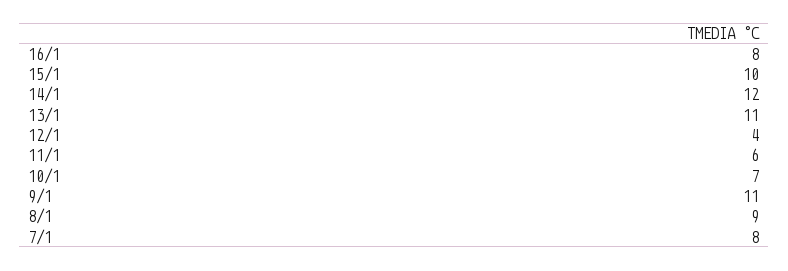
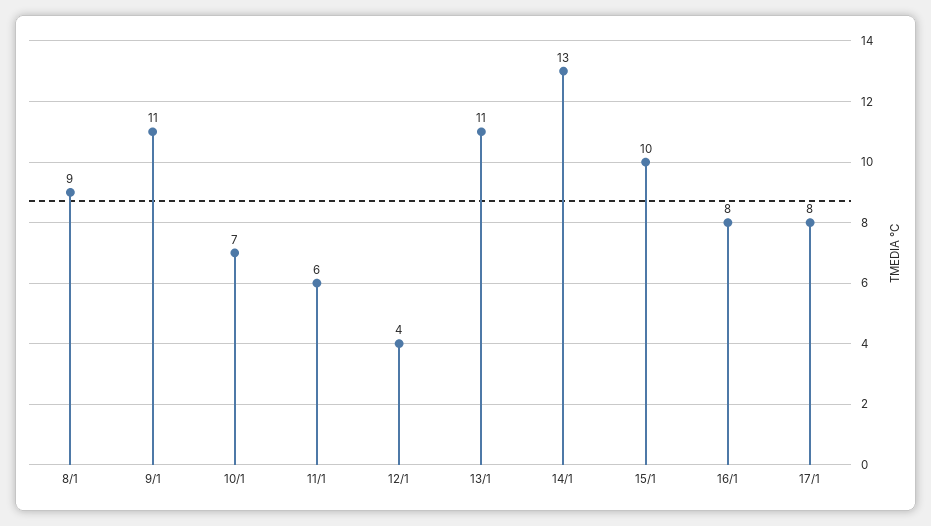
14/1: 12 -> 13
7/1: 8 -> none
17/1: none -> 8

